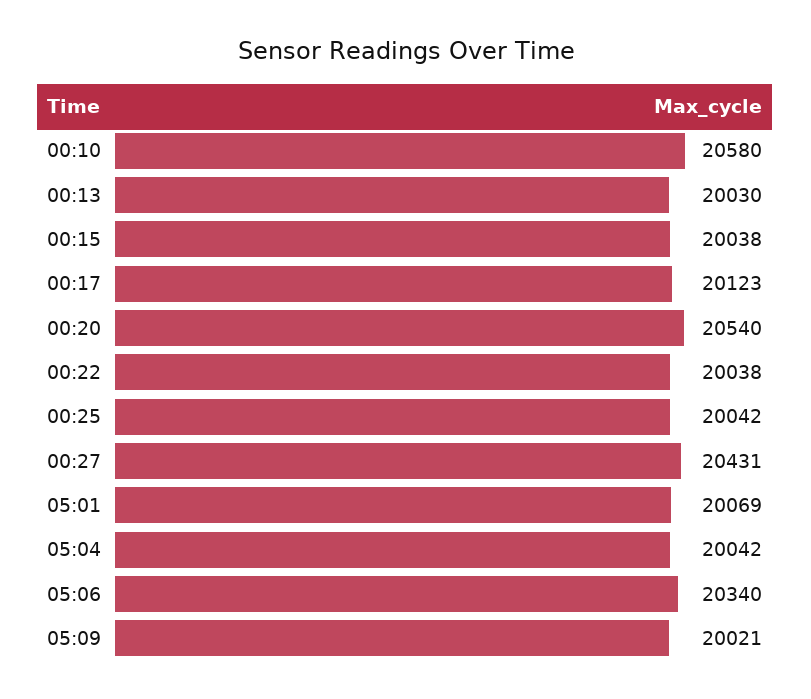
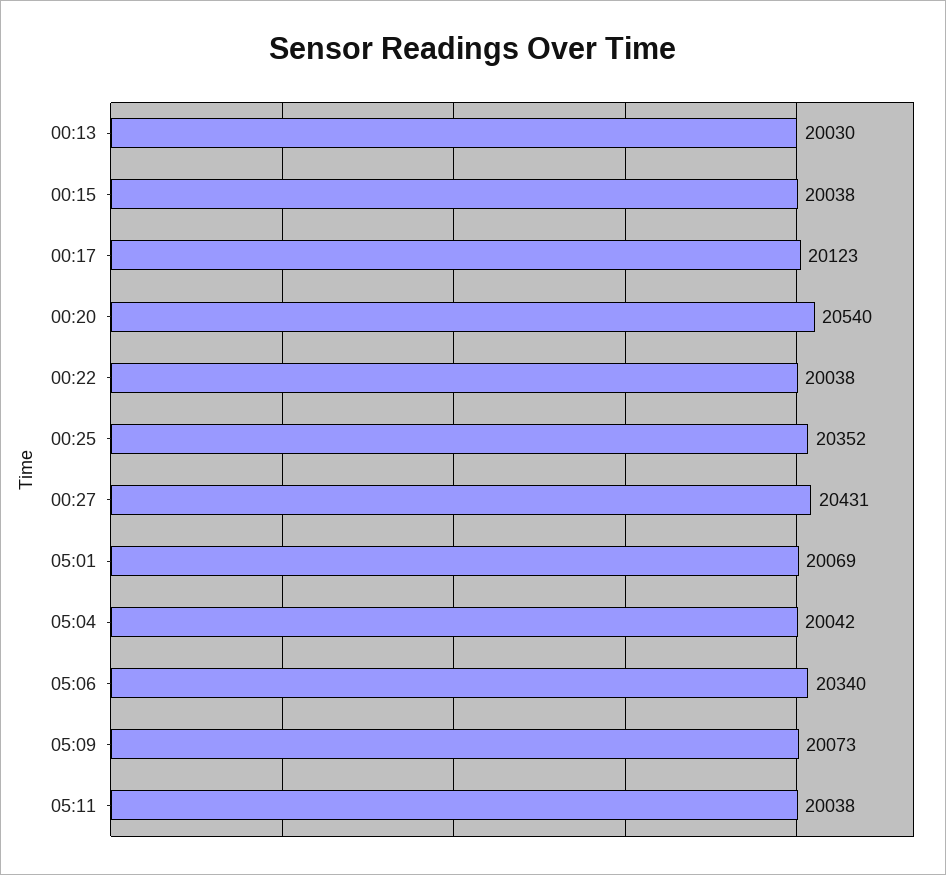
00:10: 20580 -> none
00:25: 20042 -> 20352
05:09: 20021 -> 20073
05:11: none -> 20038

